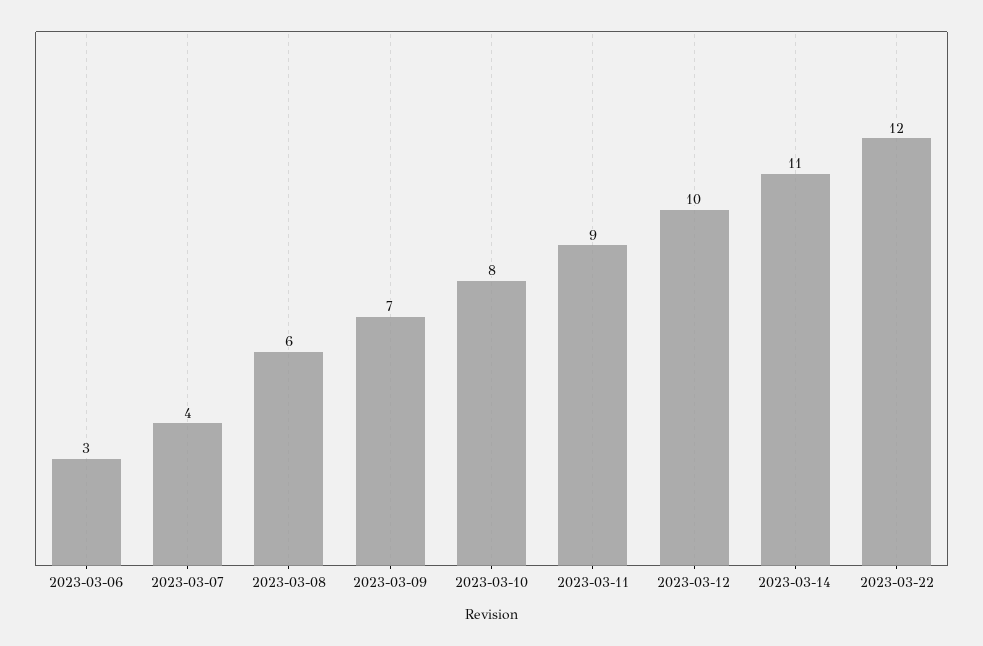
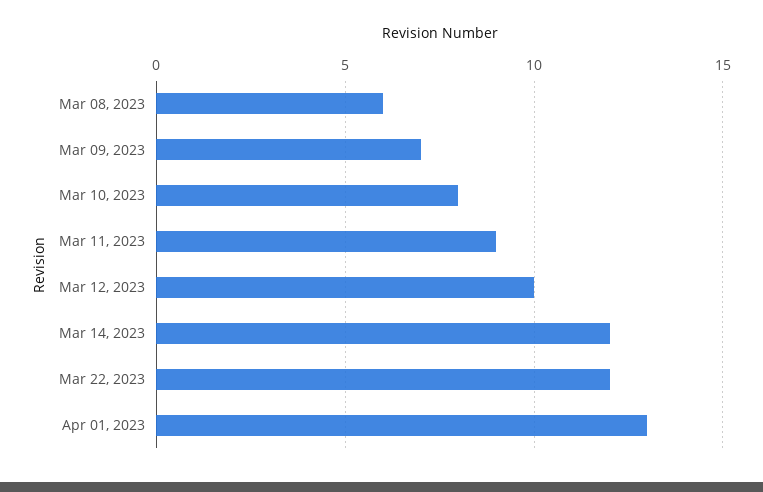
2023-03-06: 3 -> none
2023-03-07: 4 -> none
2023-03-14: 11 -> 12
Apr 01, 2023: none -> 13

